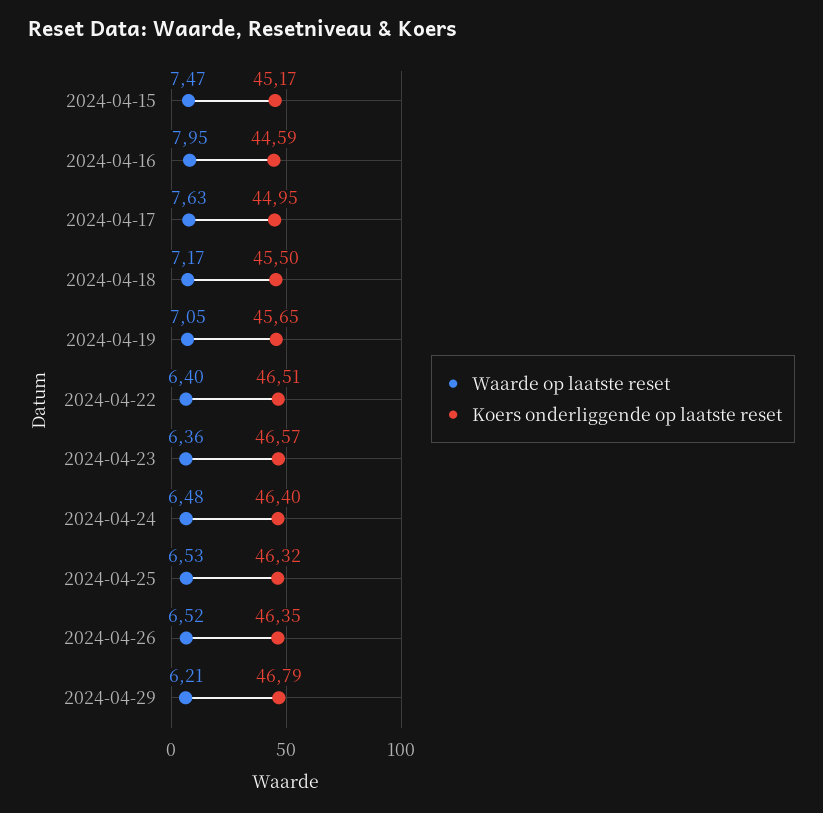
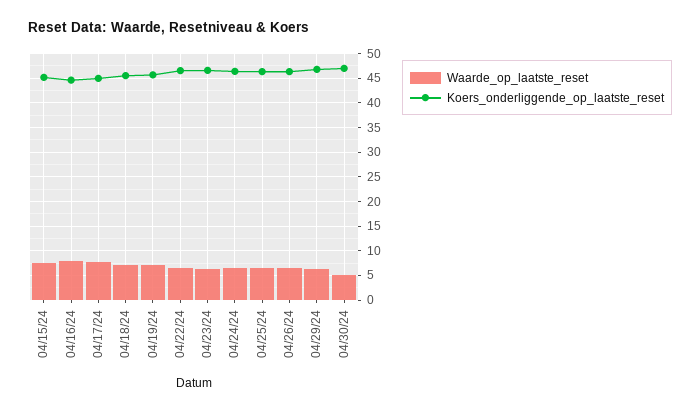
Waarde op laatste reset, 04/30/24: none -> 5
Koers onderliggende op laatste reset, 04/30/24: none -> 47.5

